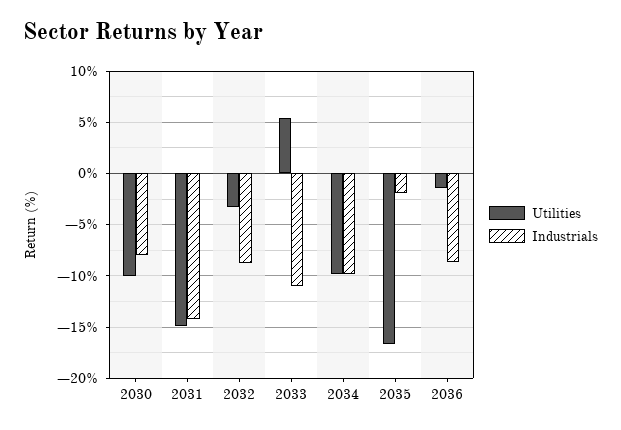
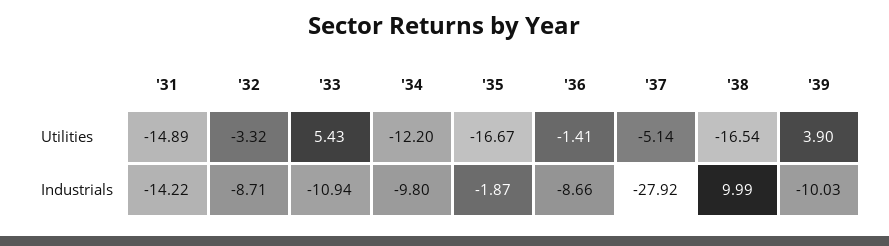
Utilities, 2030: -10 -> none
Industrials, 2030: -8 -> none
Utilities, 2034: -10 -> -12.2
Utilities, '37: none -> -5.14
Utilities, '38: none -> -16.54
Utilities, '39: none -> 3.9
Industrials, '37: none -> -27.92
Industrials, '38: none -> 9.99
Industrials, '39: none -> -10.03

